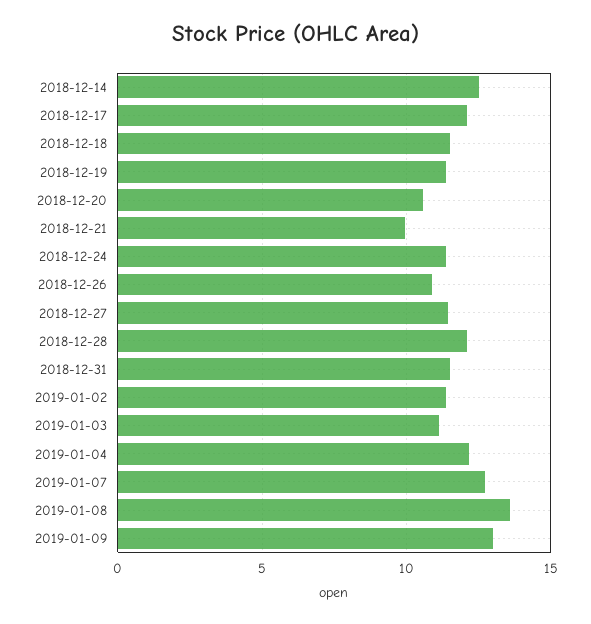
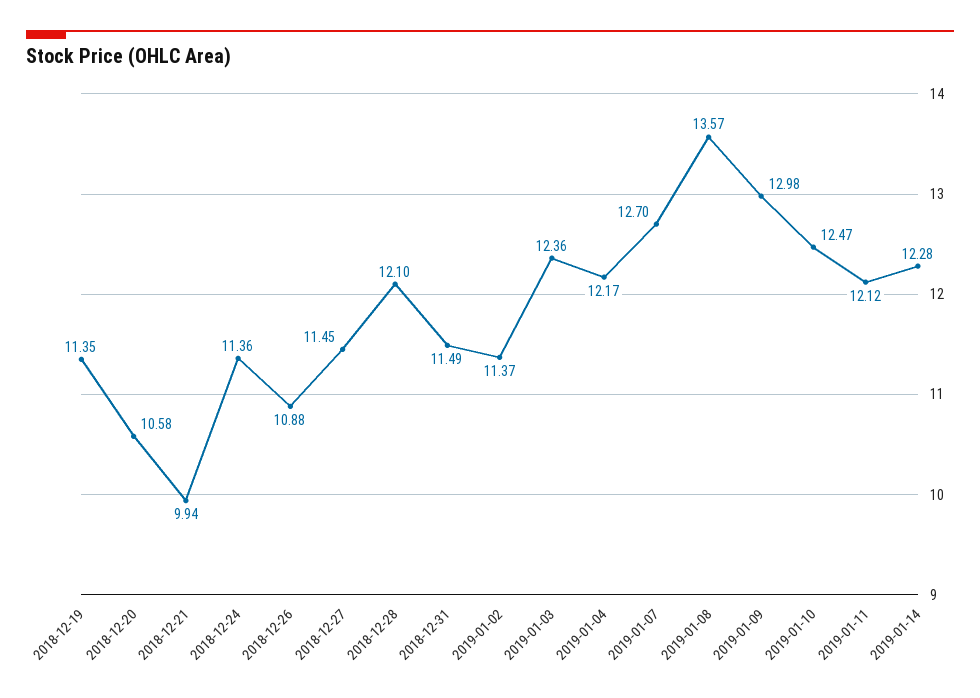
2018-12-14: 12.5 -> none
2018-12-17: 12 -> none
2018-12-18: 11.5 -> none
2019-01-03: 11 -> 12.36
2019-01-10: none -> 12.47
2019-01-11: none -> 12.12
2019-01-14: none -> 12.28

